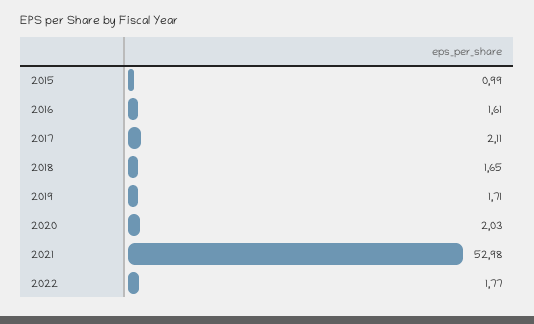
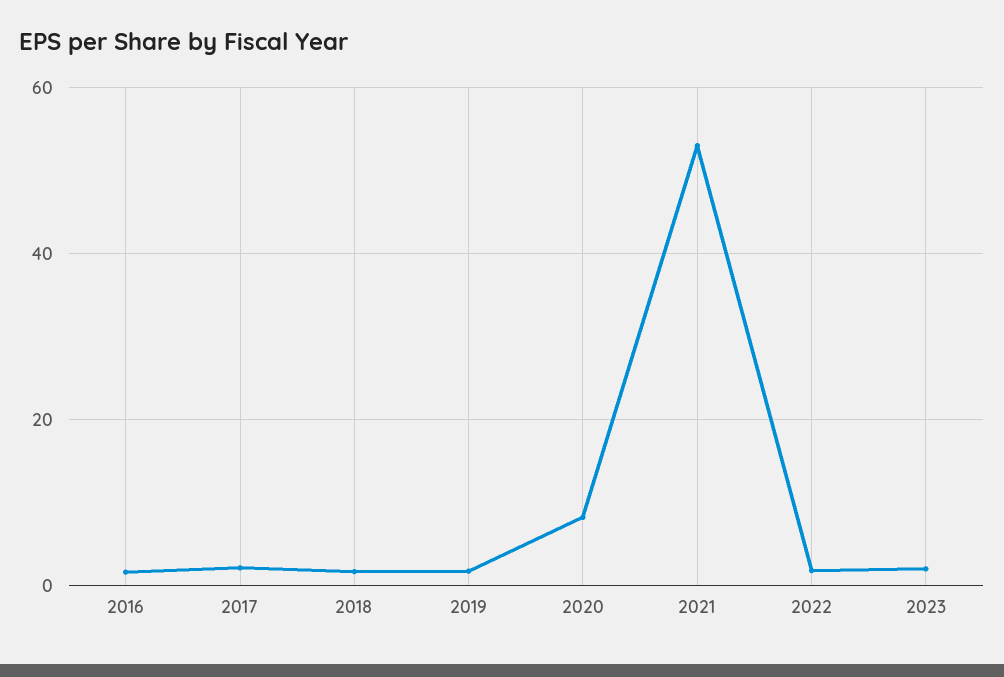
2015: 0.99 -> none
2020: 2.03 -> 8
2023: none -> 2

